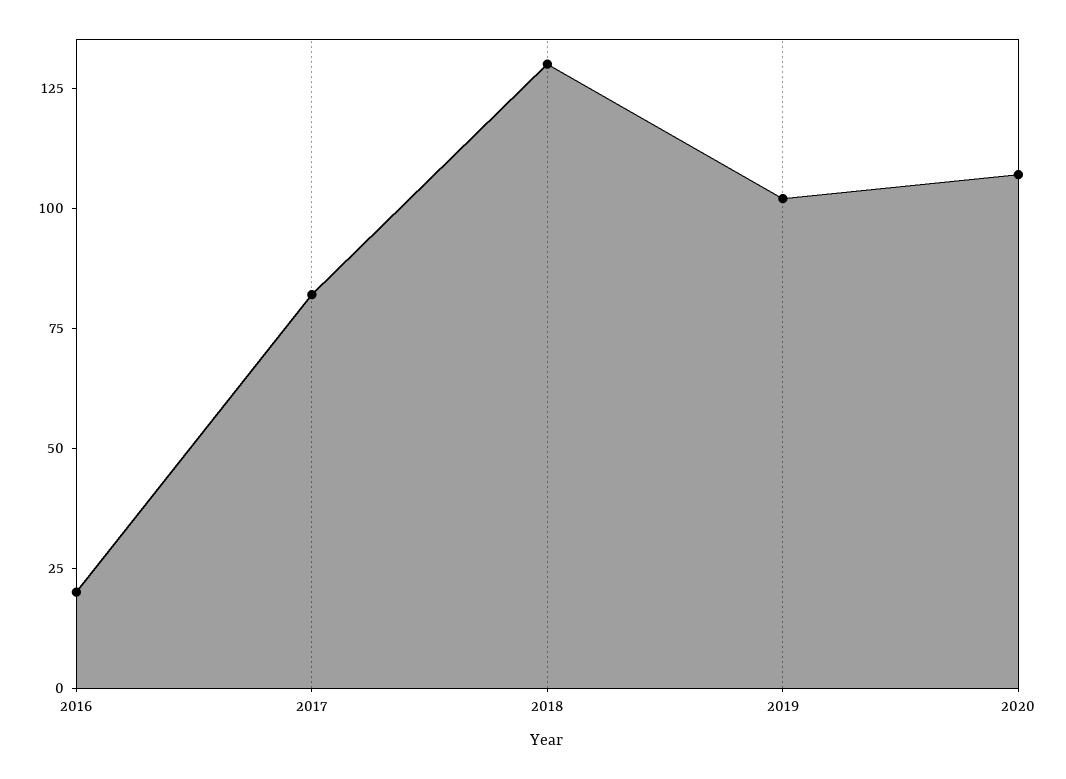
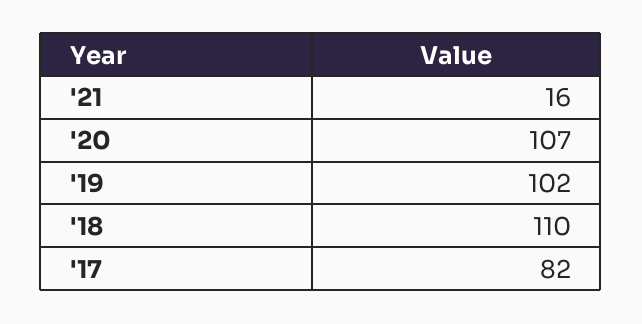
2016: 20 -> none
2018: 130 -> 110
'21: none -> 16

